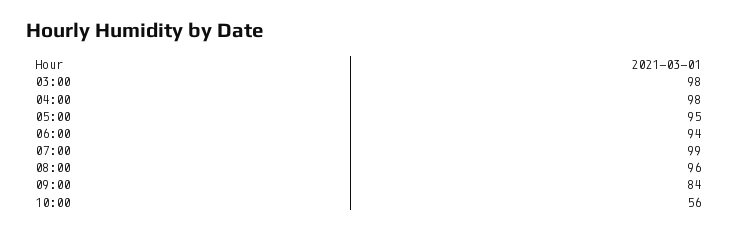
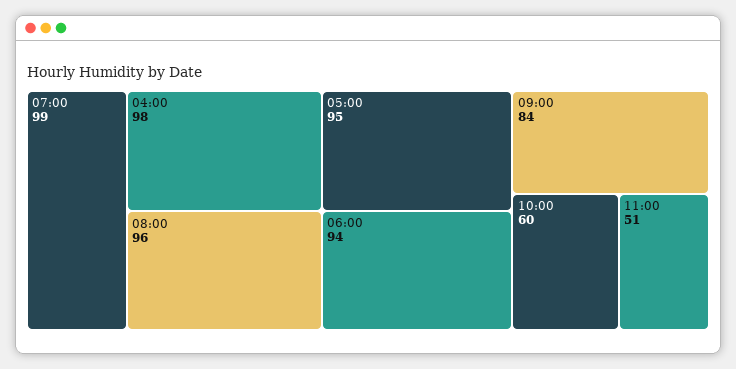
03:00: 98 -> none
10:00: 56 -> 60
11:00: none -> 51

